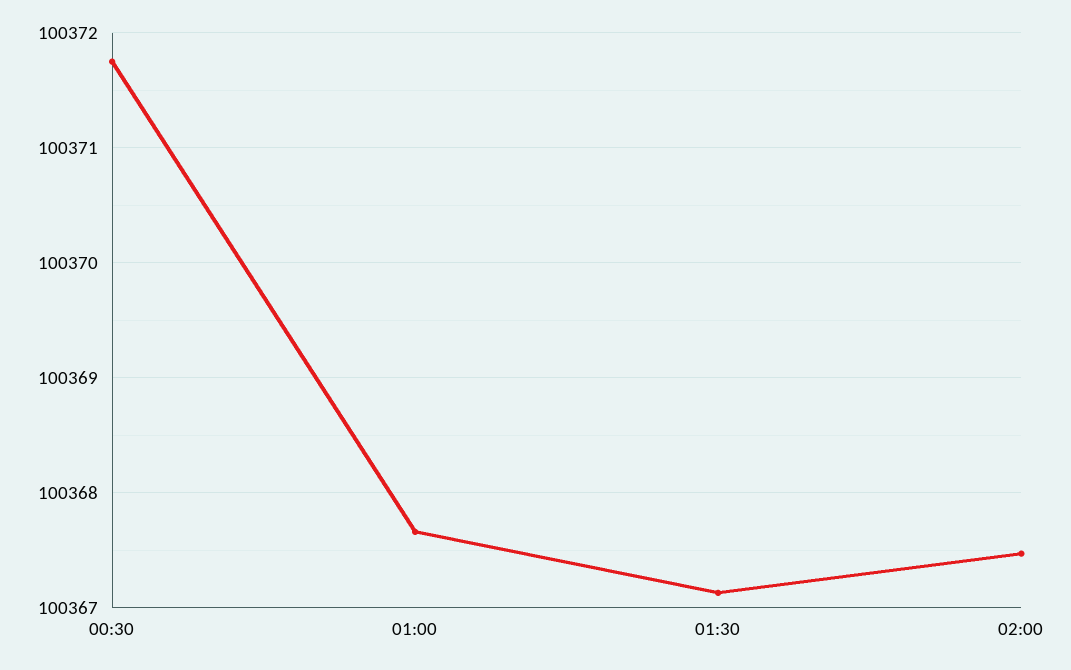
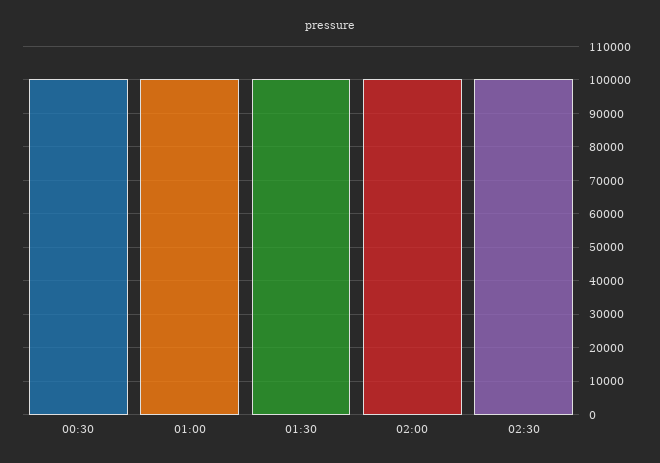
02:30: none -> 100000

